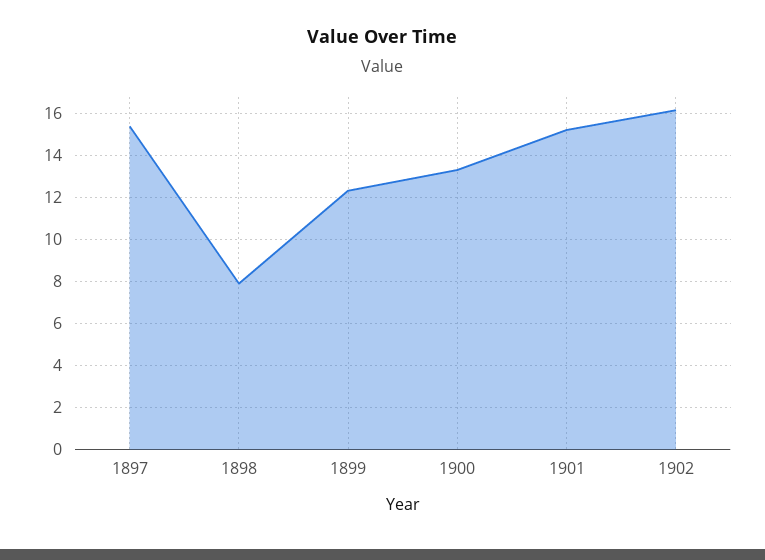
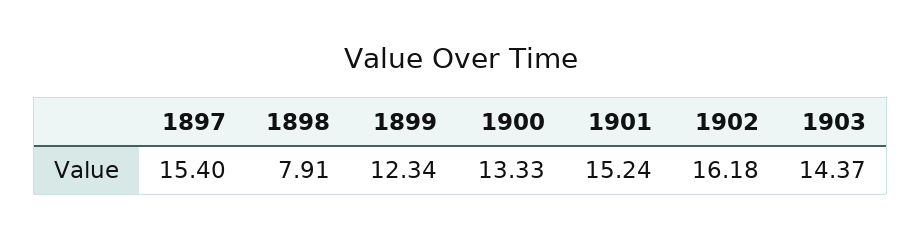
1903: none -> 14.37

